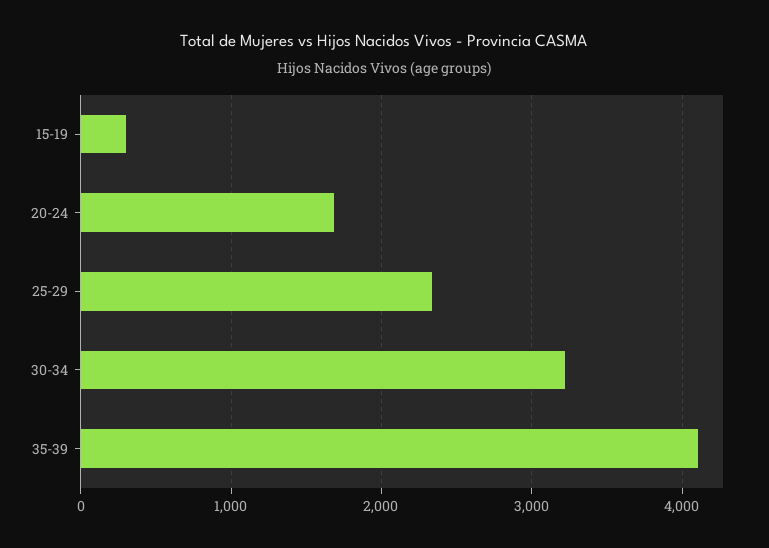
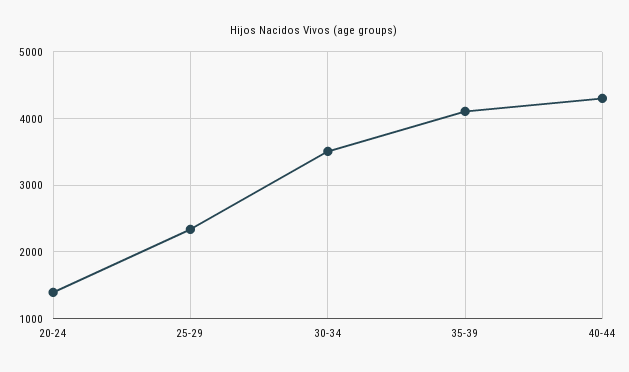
15-19: 300 -> none
20-24: 1700 -> 1400
30-34: 3200 -> 3500
40-44: none -> 4300

